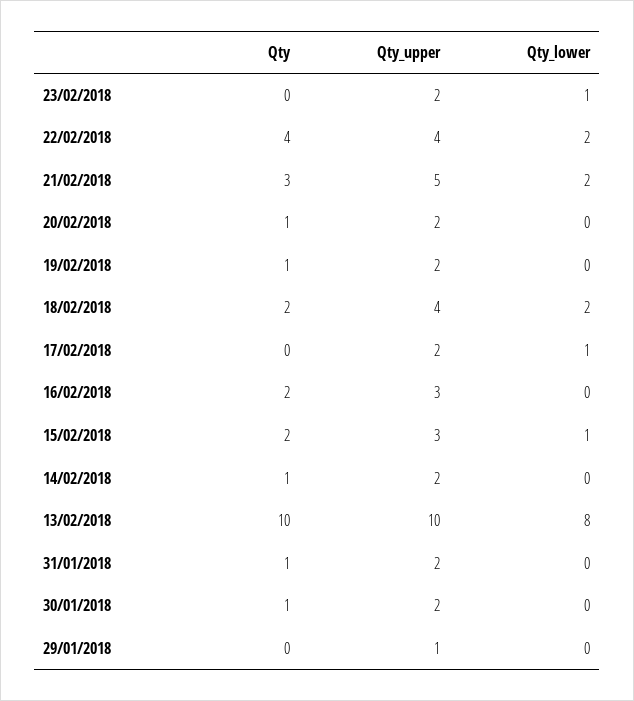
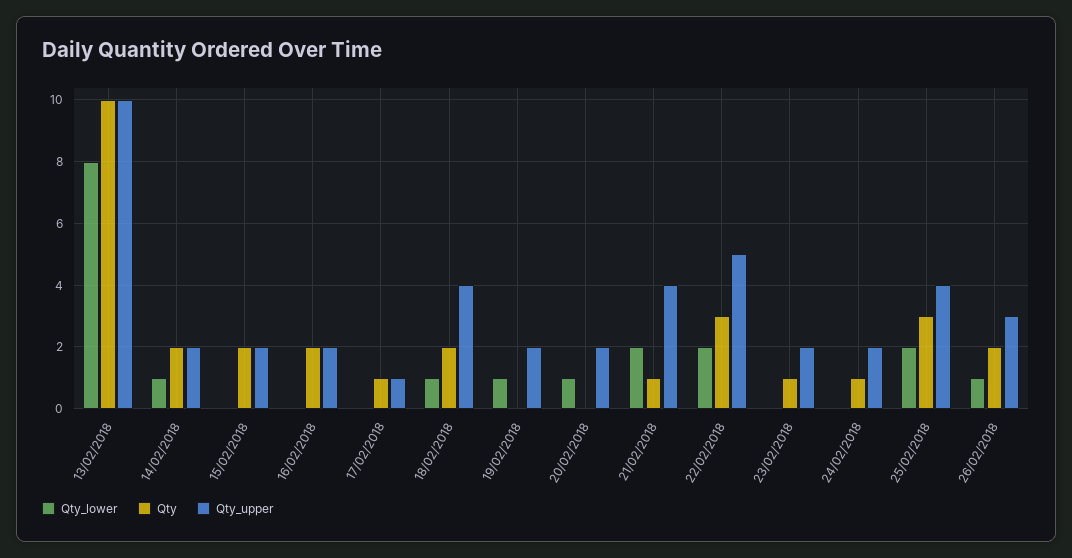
Qty, 23/02/2018: 0 -> 1
Qty_lower, 23/02/2018: 1 -> 0
Qty, 22/02/2018: 4 -> 3
Qty_upper, 22/02/2018: 4 -> 5
Qty, 21/02/2018: 3 -> 1
Qty_upper, 21/02/2018: 5 -> 4
Qty, 20/02/2018: 1 -> 0
Qty_lower, 20/02/2018: 0 -> 1
Qty, 19/02/2018: 1 -> 0
Qty_lower, 19/02/2018: 0 -> 1
Qty_lower, 18/02/2018: 2 -> 1
Qty, 17/02/2018: 0 -> 1
Qty_upper, 17/02/2018: 2 -> 1
Qty_lower, 17/02/2018: 1 -> 0
Qty_upper, 16/02/2018: 3 -> 2
Qty_upper, 15/02/2018: 3 -> 2
Qty_lower, 15/02/2018: 1 -> 0
Qty, 14/02/2018: 1 -> 2
Qty_lower, 14/02/2018: 0 -> 1
Qty, 31/01/2018: 1 -> none
Qty_upper, 31/01/2018: 2 -> none
Qty_lower, 31/01/2018: 0 -> none
Qty, 30/01/2018: 1 -> none
Qty_upper, 30/01/2018: 2 -> none
Qty_lower, 30/01/2018: 0 -> none
Qty, 29/01/2018: 0 -> none
Qty_upper, 29/01/2018: 1 -> none
Qty_lower, 29/01/2018: 0 -> none
Qty_lower, 24/02/2018: none -> 0
Qty, 24/02/2018: none -> 1
Qty_upper, 24/02/2018: none -> 2
Qty_lower, 25/02/2018: none -> 2
Qty, 25/02/2018: none -> 3
Qty_upper, 25/02/2018: none -> 4
Qty_lower, 26/02/2018: none -> 1
Qty, 26/02/2018: none -> 2
Qty_upper, 26/02/2018: none -> 3

